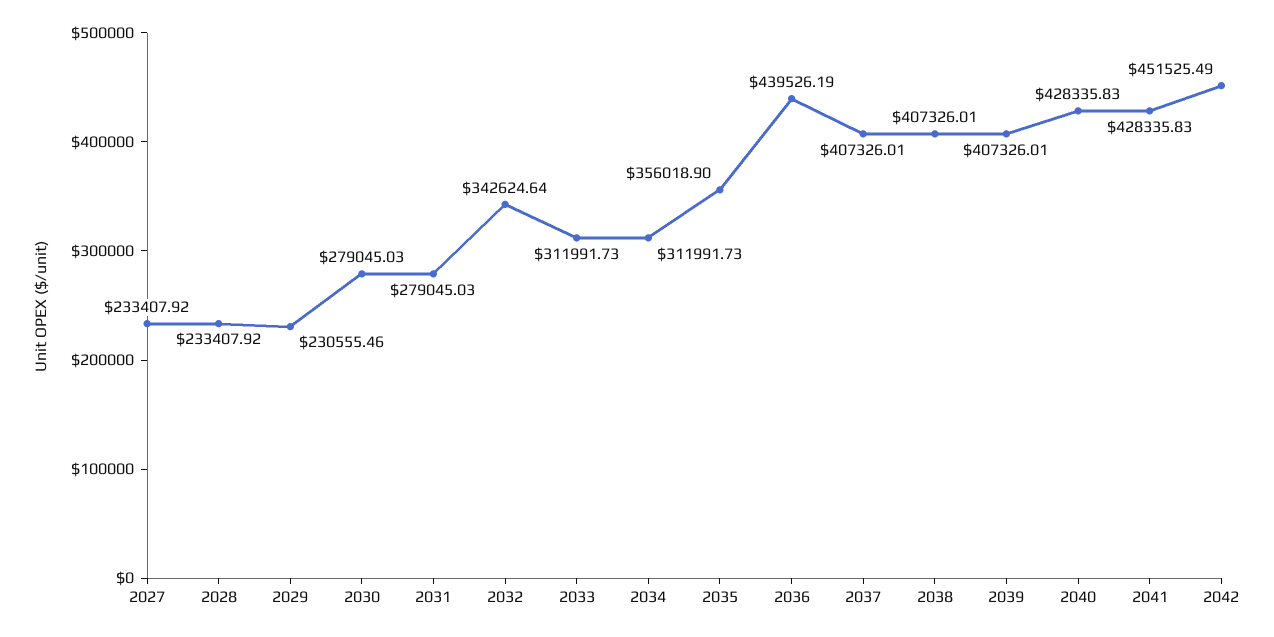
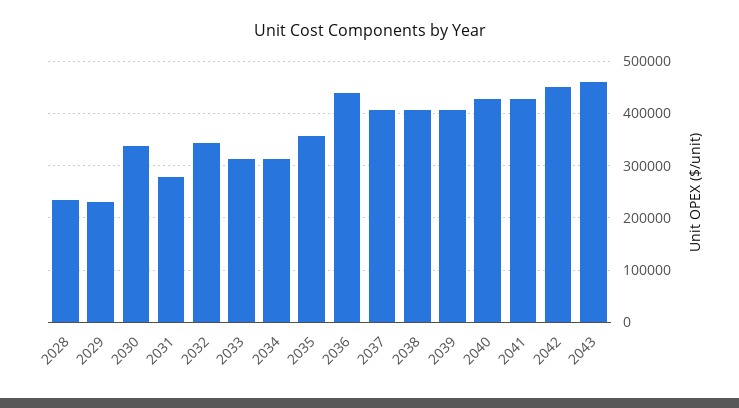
2027: 233407.92 -> none
2030: 279045.03 -> 340000
2043: none -> 460000

